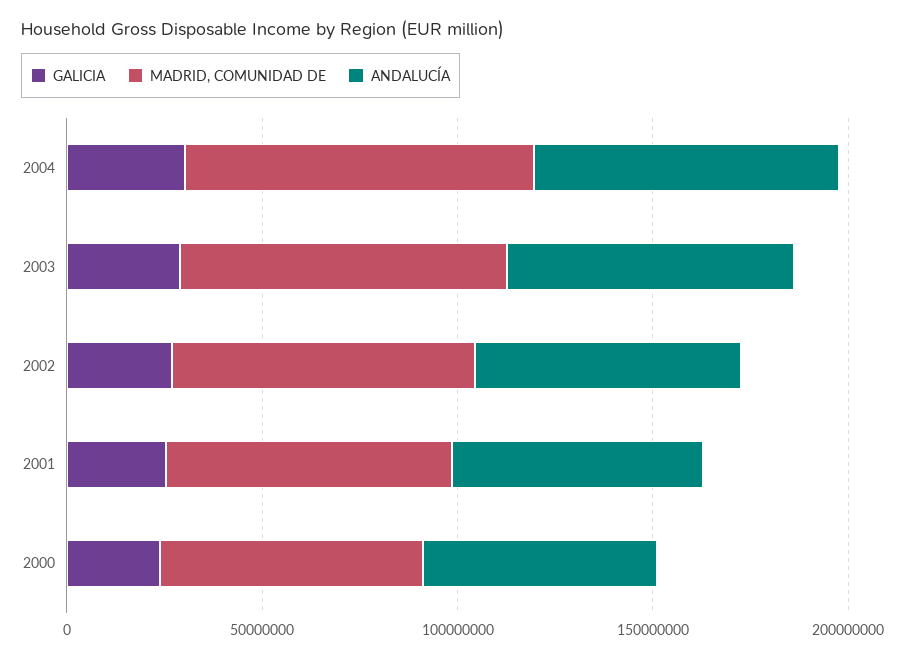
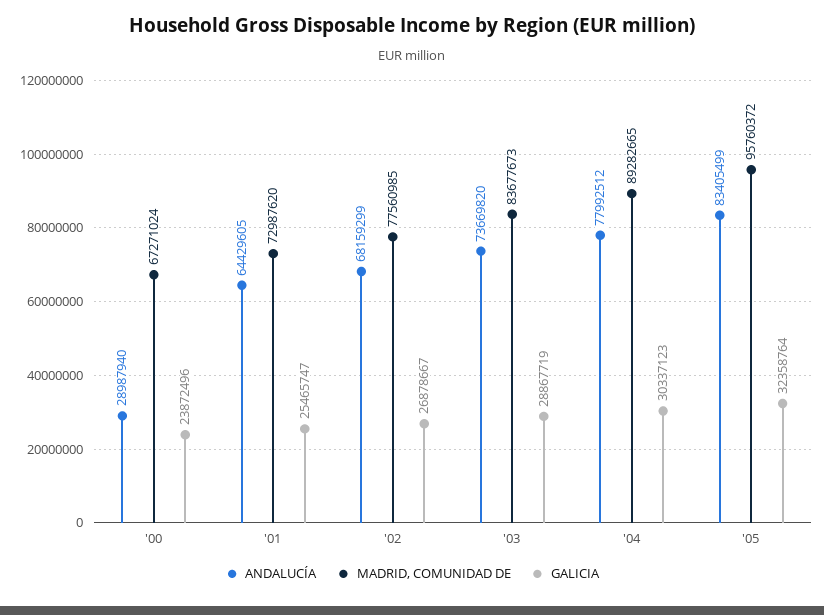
ANDALUCÍA, 2000: 60000000 -> 28987940
ANDALUCÍA, '05: none -> 83405499
MADRID, COMUNIDAD DE, '05: none -> 95760372
GALICIA, '05: none -> 32358764

